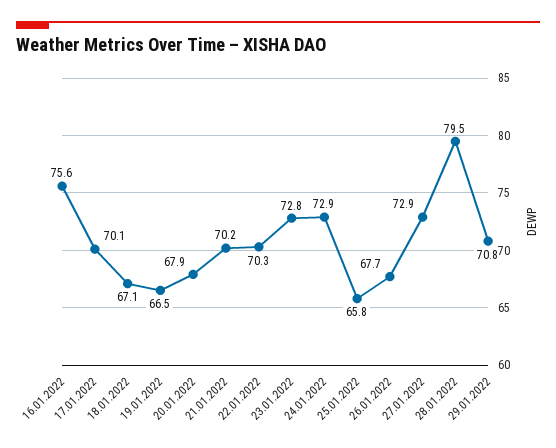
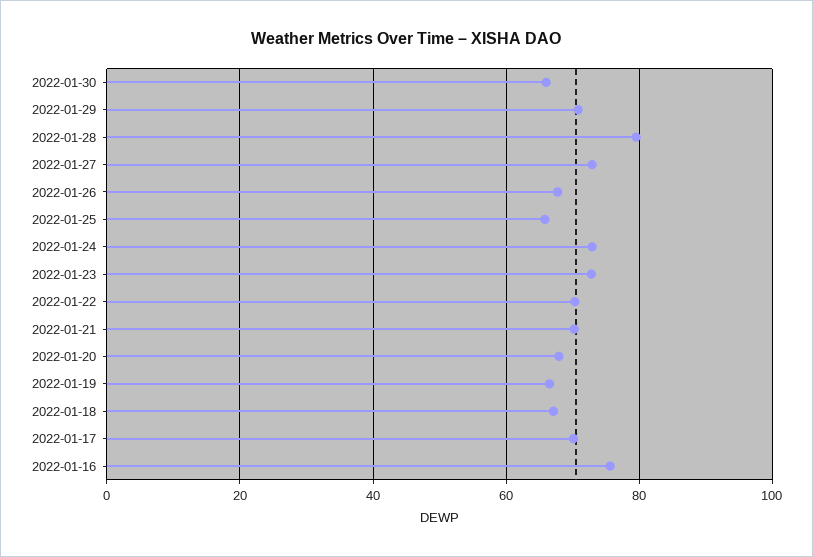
2022-01-30: none -> 66

